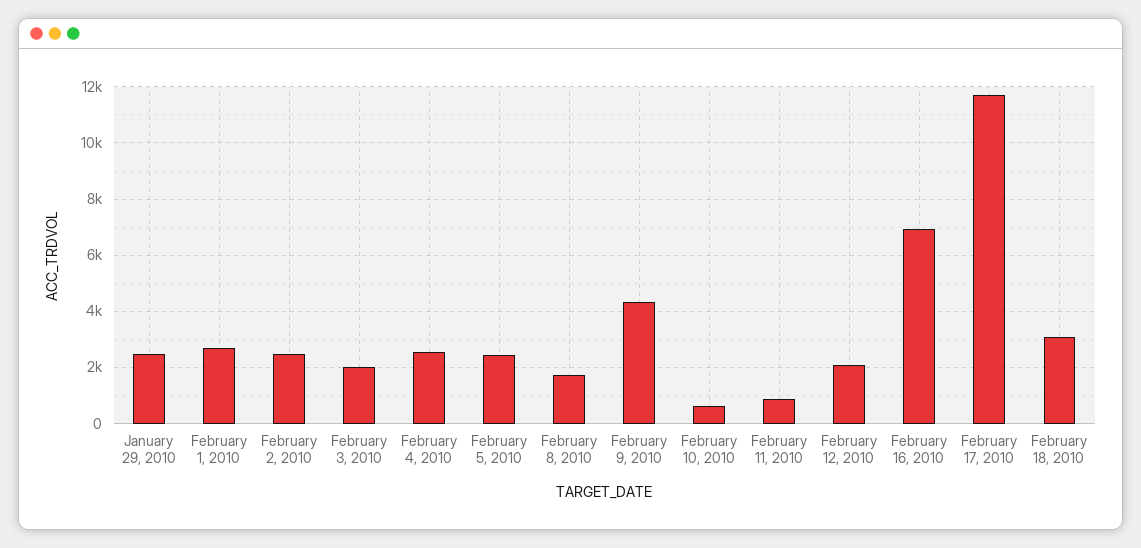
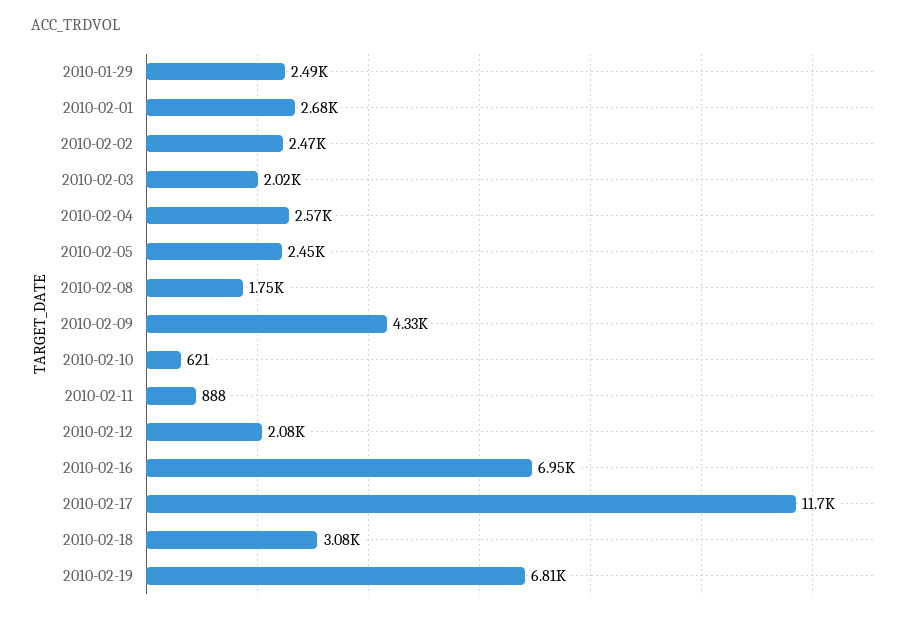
2010-02-19: none -> 6810

